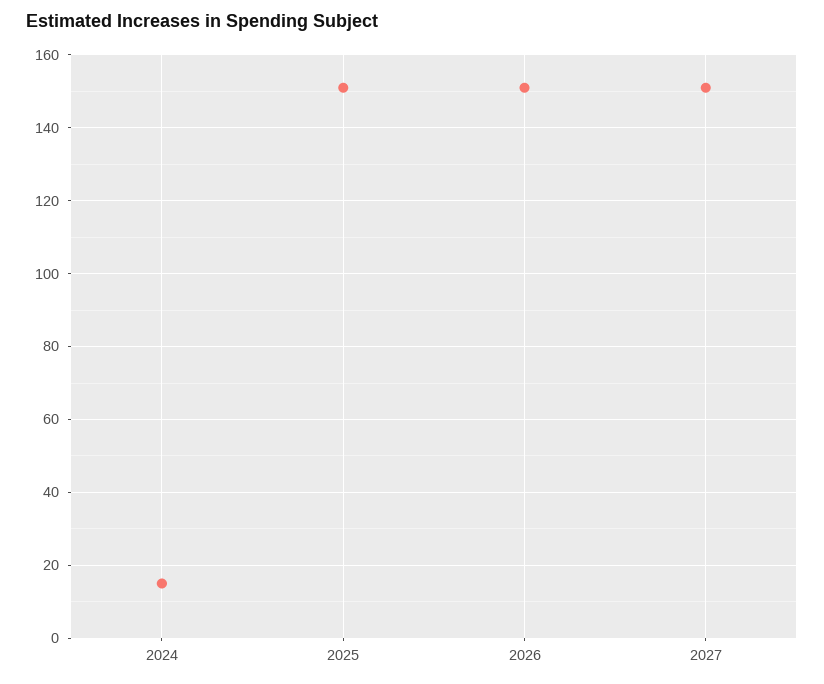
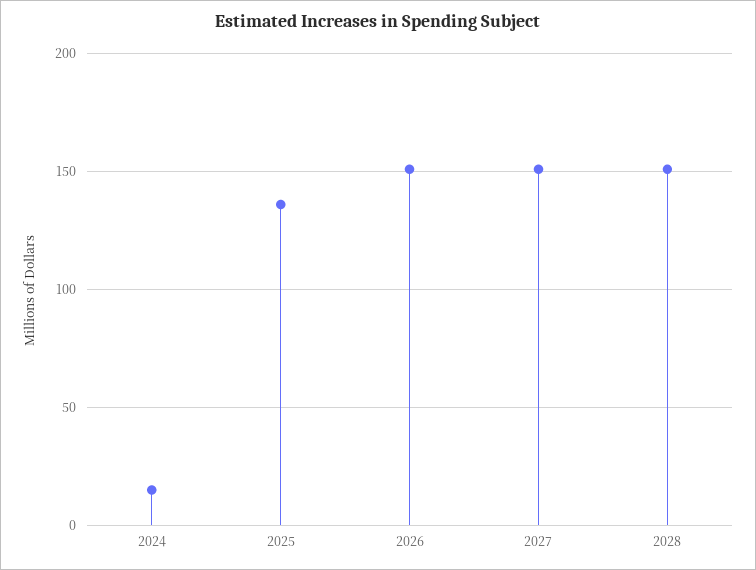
2025: 150 -> 135
2028: none -> 150

